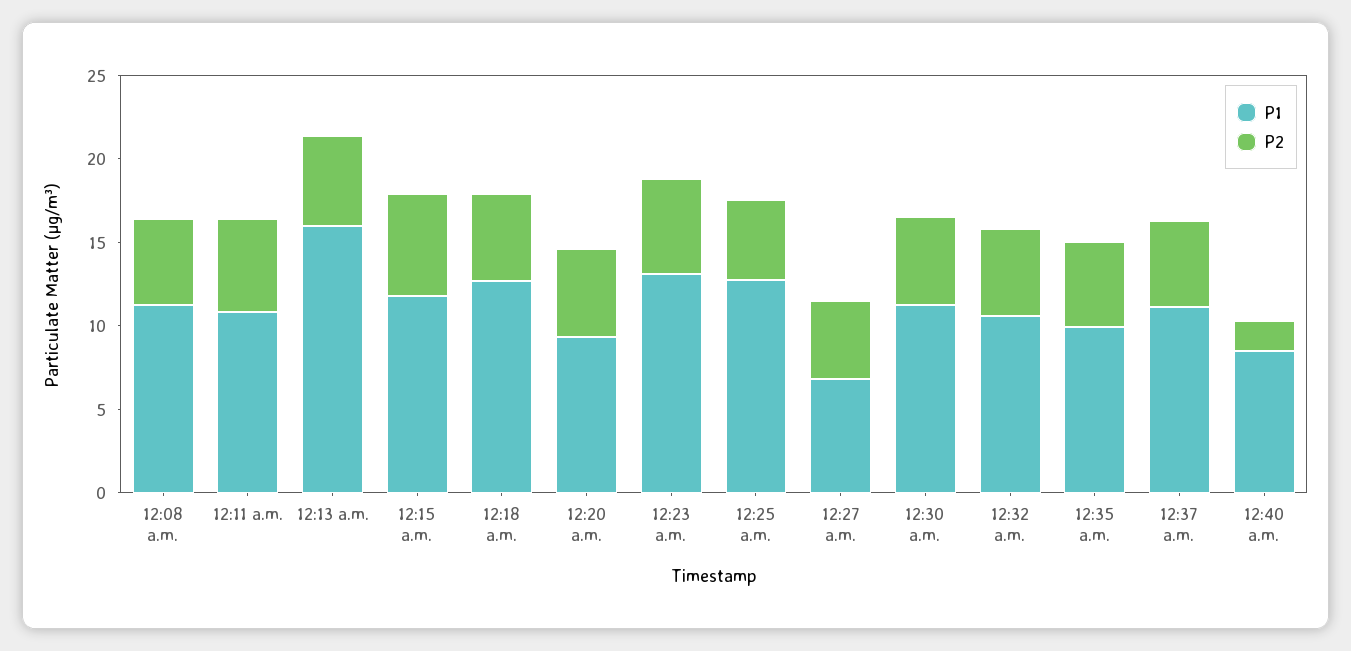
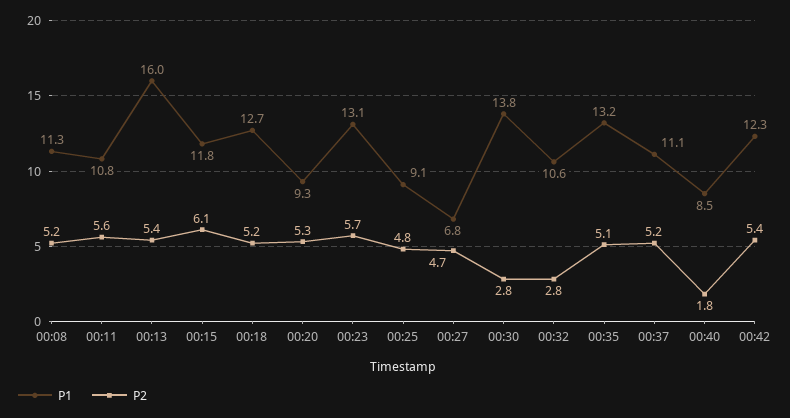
P1, 12:25 a.m.: 13 -> 9.1
P1, 12:30 a.m.: 11 -> 13.8
P2, 12:30 a.m.: 5 -> 2.8
P2, 12:32 a.m.: 5 -> 2.8
P1, 12:35 a.m.: 10 -> 13.2
P1, 00:42: none -> 12.3
P2, 00:42: none -> 5.4

